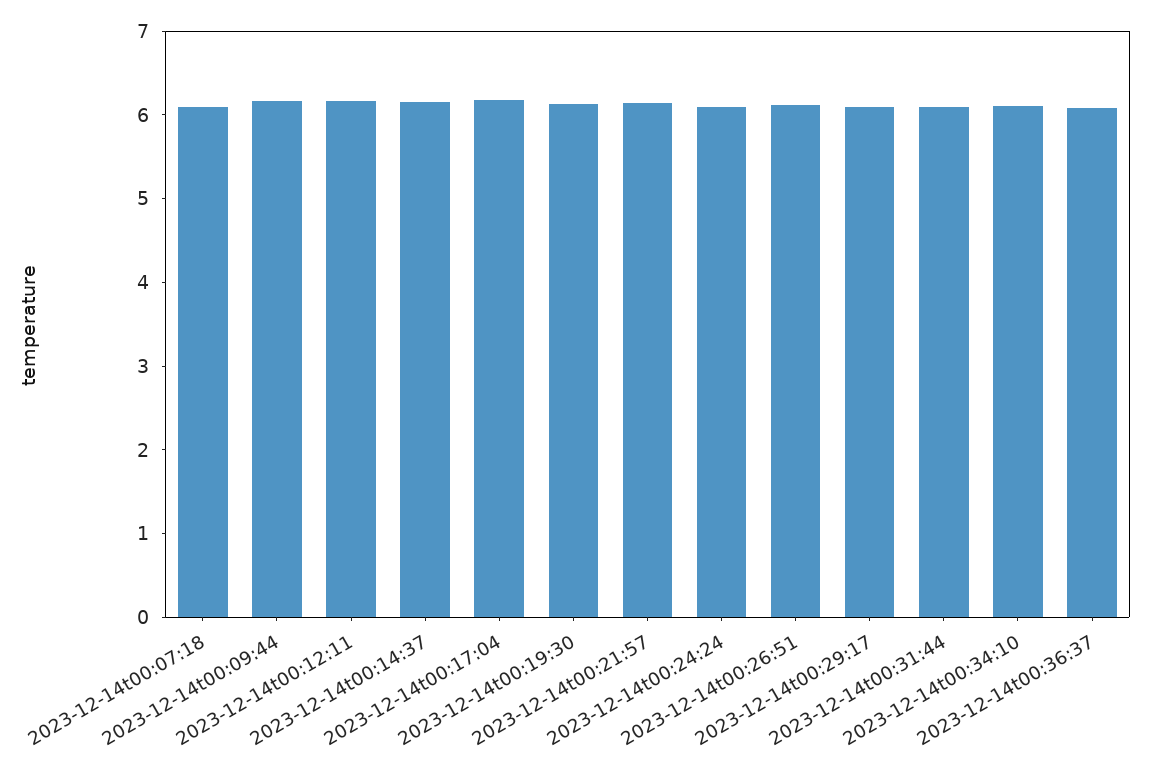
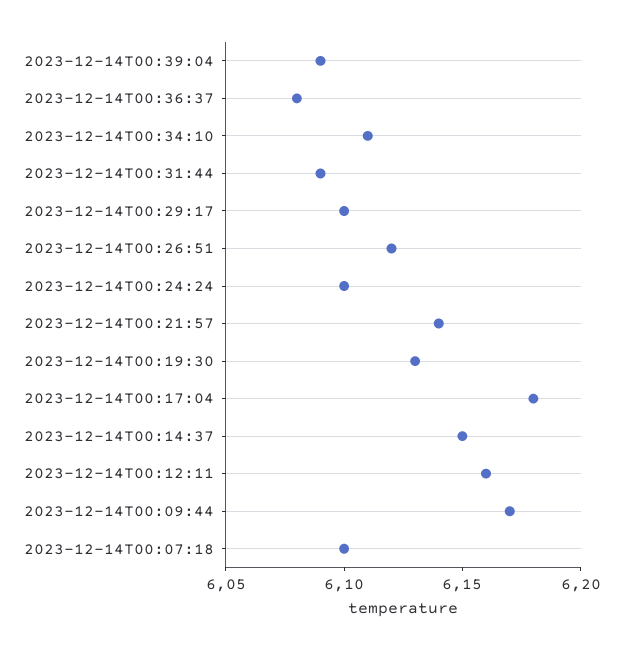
2023-12-14T00:39:04: none -> 6.09

